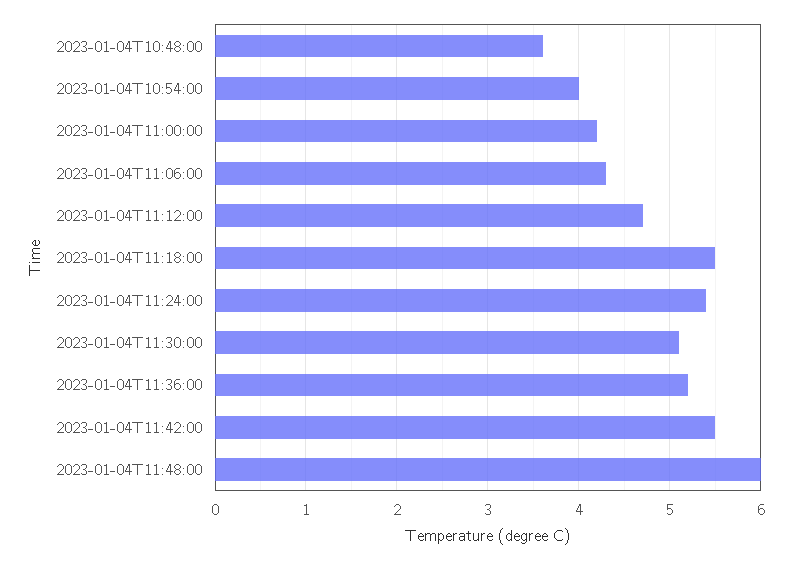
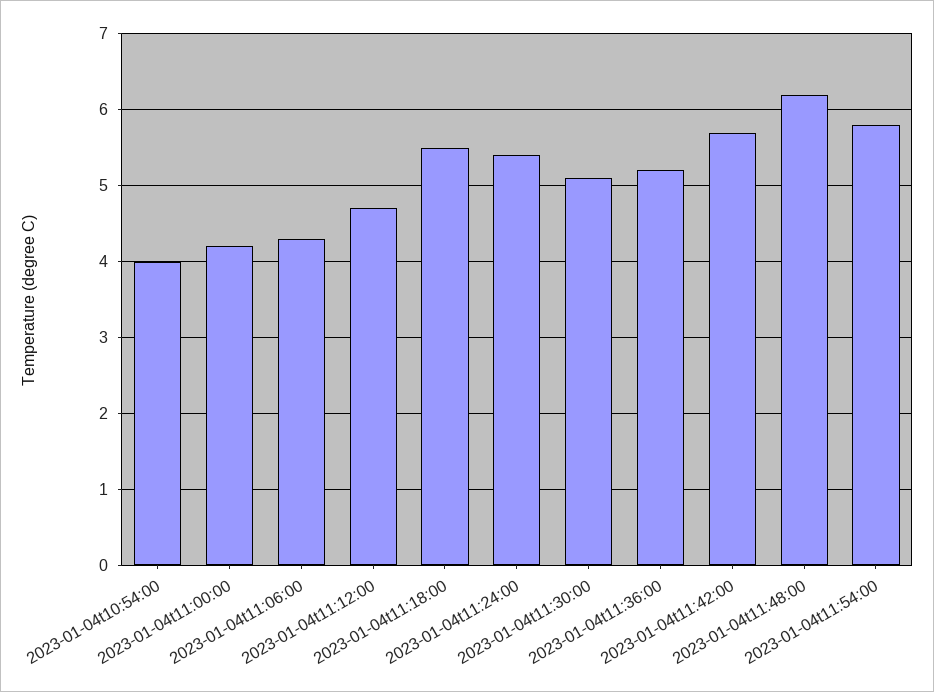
2023-01-04T10:48:00: 3.6 -> none
2023-01-04T11:42:00: 5.5 -> 5.7
2023-01-04T11:48:00: 6 -> 6.2
2023-01-04t11:54:00: none -> 5.8

